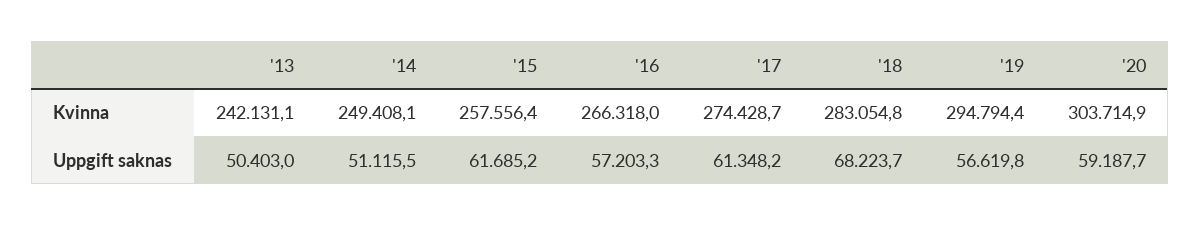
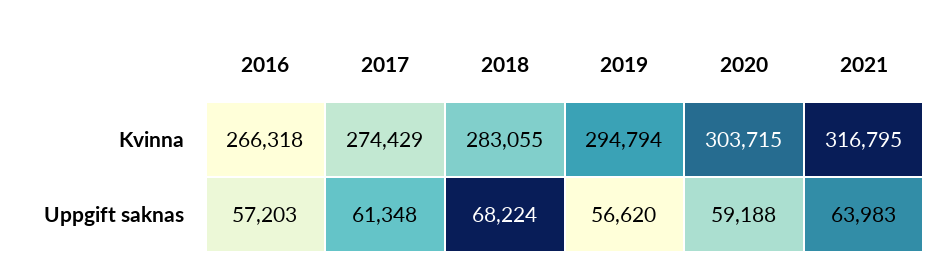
'13, Kvinna: 242131.1 -> none
'14, Kvinna: 249408.1 -> none
'15, Kvinna: 257556.4 -> none
'13, Uppgift saknas: 50403 -> none
'14, Uppgift saknas: 51115.5 -> none
'15, Uppgift saknas: 61685.2 -> none
2021, Kvinna: none -> 316795
2021, Uppgift saknas: none -> 63983

